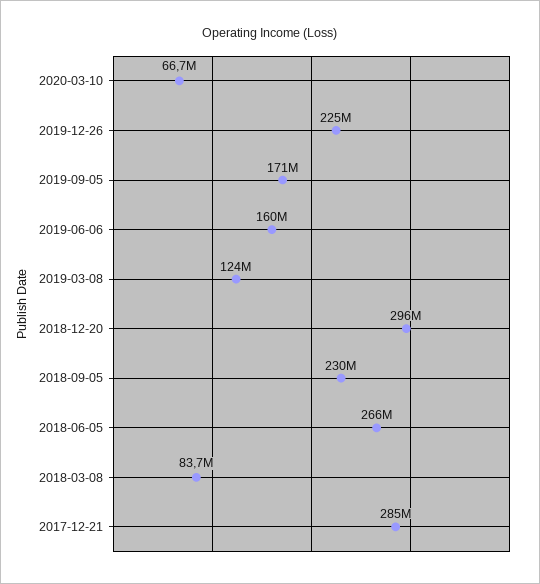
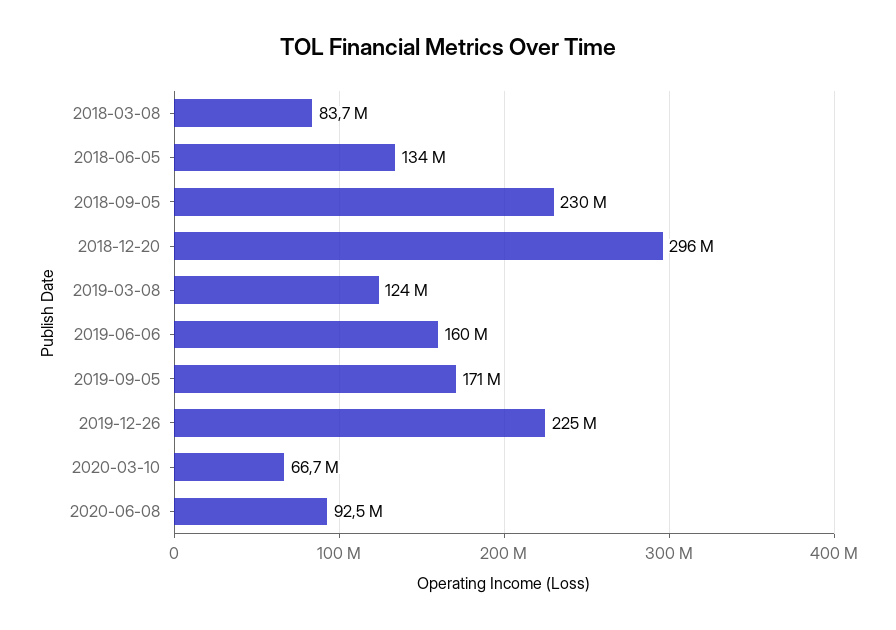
2018-06-05: 266000000 -> 134000000
2017-12-21: 285000000 -> none
2020-06-08: none -> 92500000

